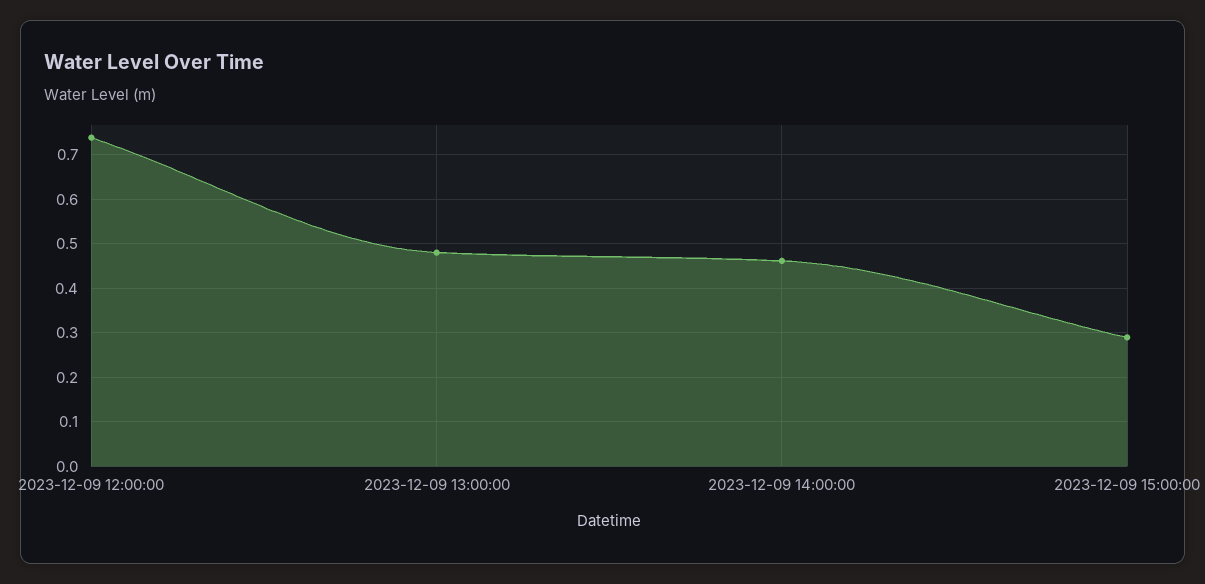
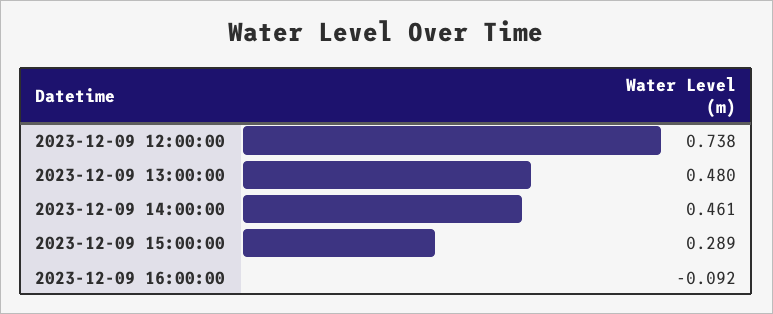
2023-12-09 16:00:00: none -> -0.092

